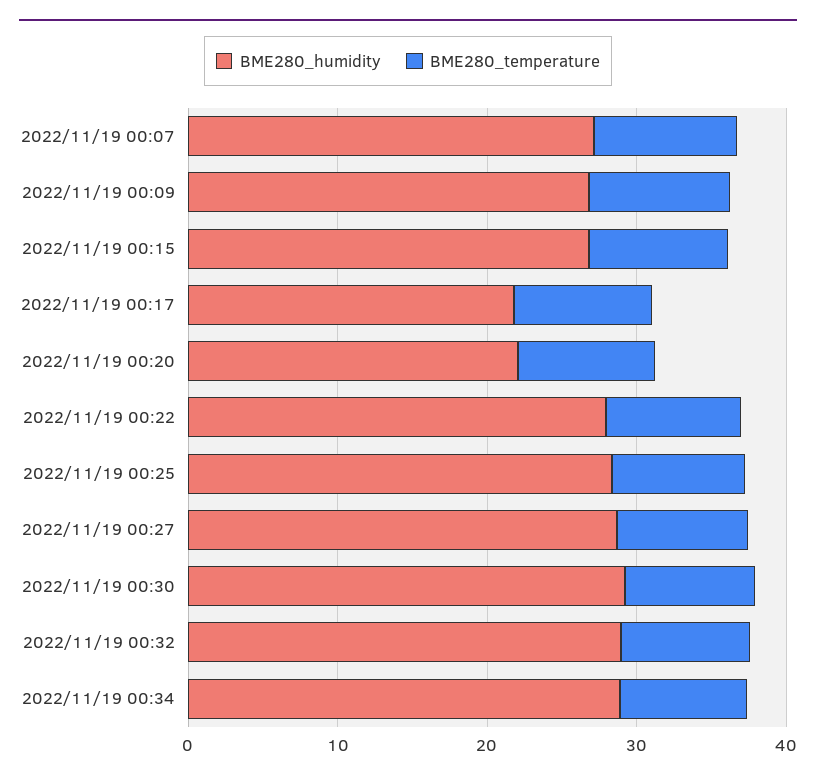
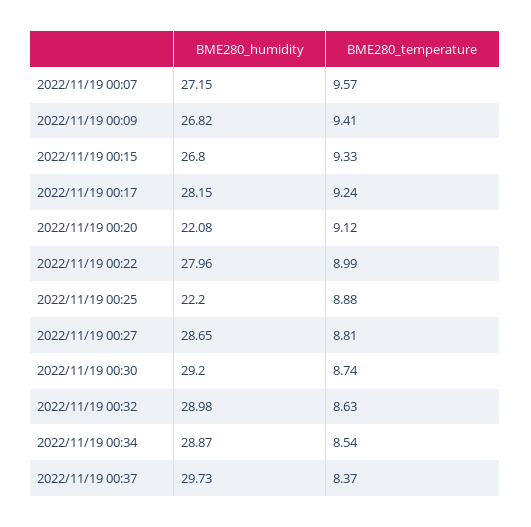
BME280_humidity, 2022/11/19 00:17: 22 -> 28.15
BME280_humidity, 2022/11/19 00:25: 28 -> 22.2
BME280_humidity, 2022/11/19 00:37: none -> 29.73
BME280_temperature, 2022/11/19 00:37: none -> 8.37

